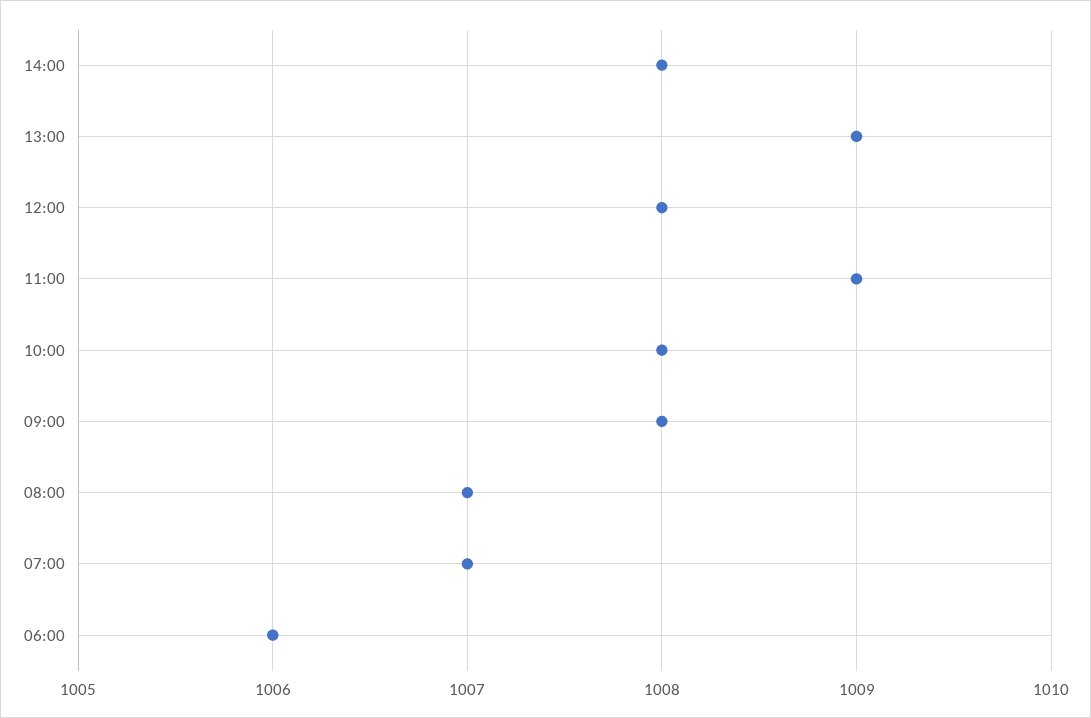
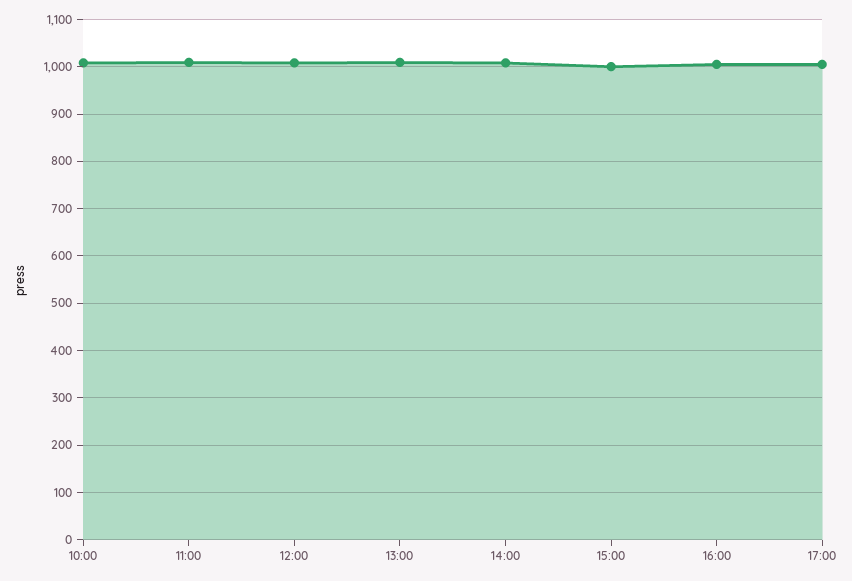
09:00: 1008 -> none
08:00: 1007 -> none
07:00: 1007 -> none
06:00: 1006 -> none
15:00: none -> 1000
16:00: none -> 1000
17:00: none -> 1000

